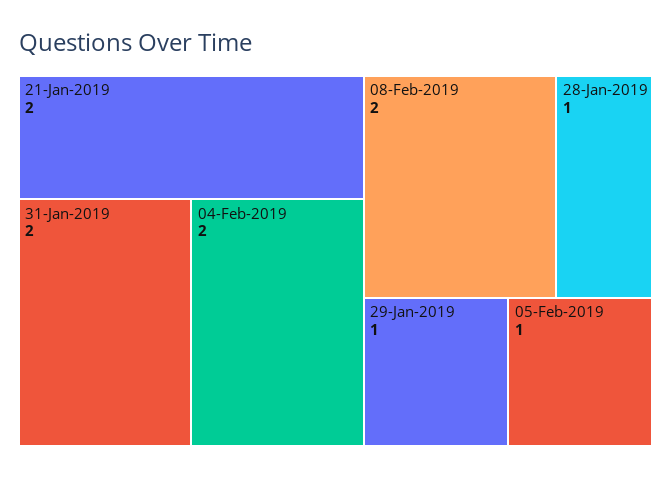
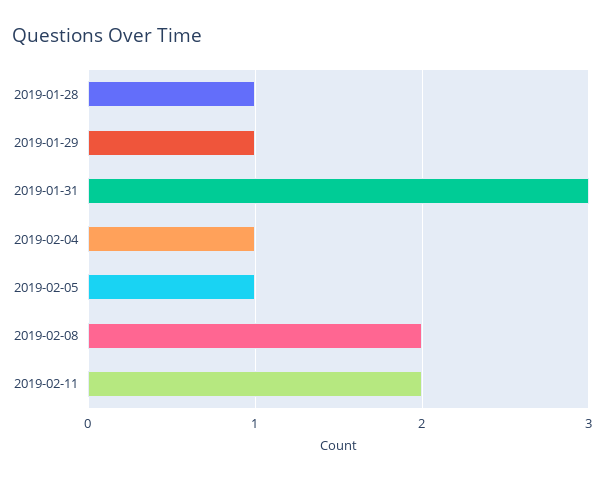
21-Jan-2019: 2 -> none
31-Jan-2019: 2 -> 3
04-Feb-2019: 2 -> 1
2019-02-11: none -> 2

